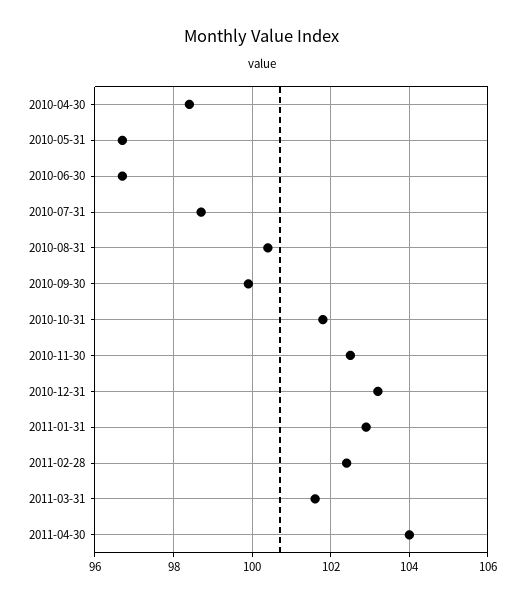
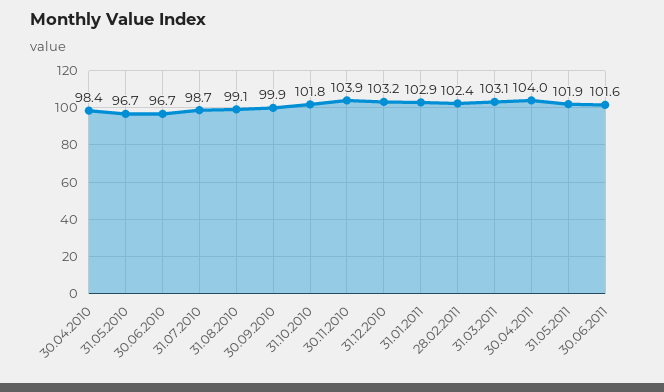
2010-08-31: 100.5 -> 99.1
2010-11-30: 102.5 -> 103.9
2011-03-31: 101.5 -> 103.1
31.05.2011: none -> 101.9
30.06.2011: none -> 101.6

